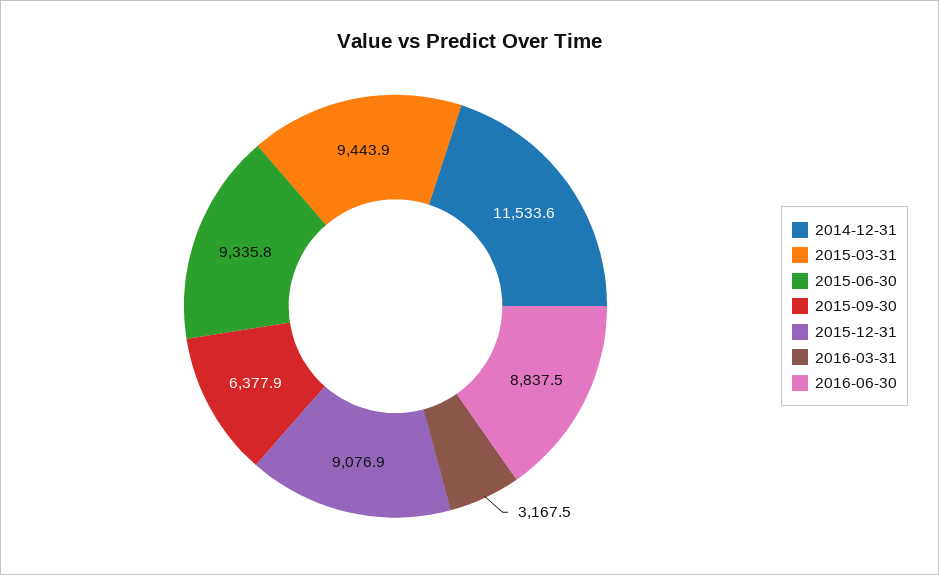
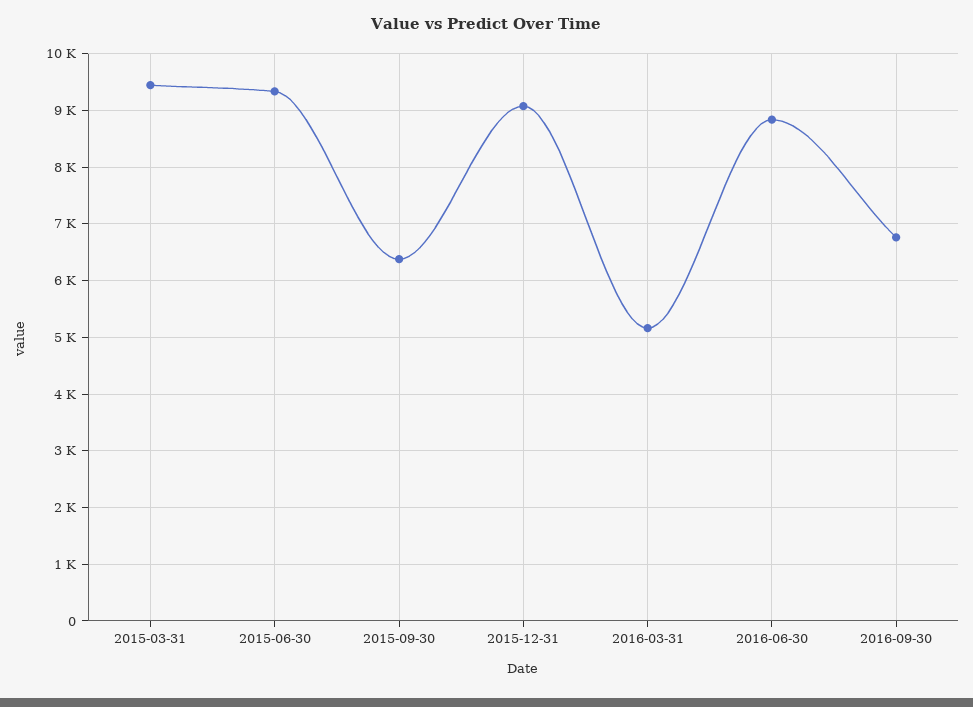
2014-12-31: 11533.6 -> none
2016-03-31: 3167.5 -> 5200
2016-09-30: none -> 6800

